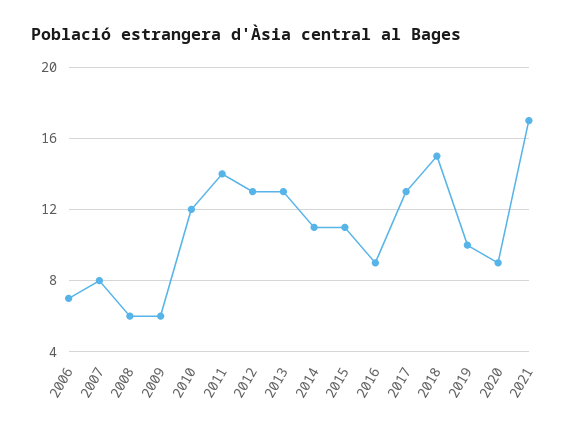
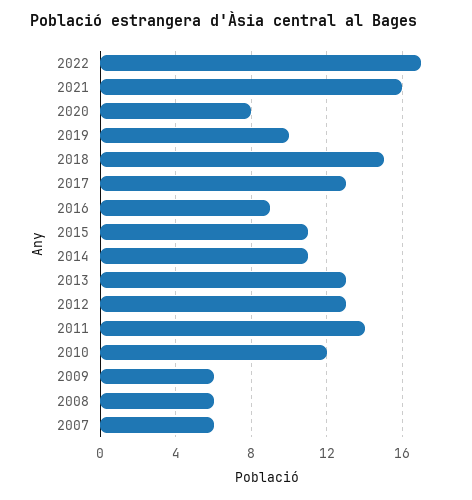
2006: 7 -> none
2007: 8 -> 6
2020: 9 -> 8
2021: 17 -> 16
2022: none -> 17

